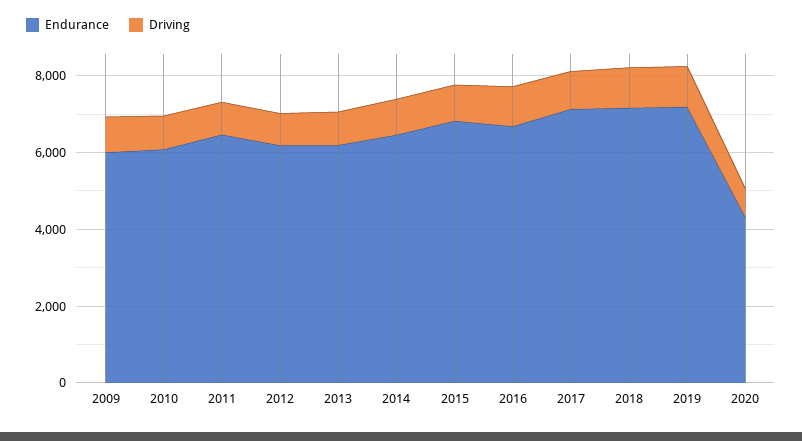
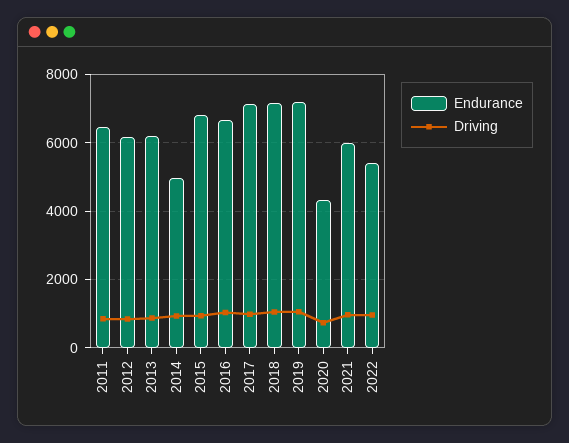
Endurance, 2009: 6000 -> none
Driving, 2009: 1000 -> none
Endurance, 2010: 6000 -> none
Driving, 2010: 1000 -> none
Endurance, 2014: 6500 -> 5000
Endurance, 2021: none -> 6000
Driving, 2021: none -> 1000
Endurance, 2022: none -> 5400
Driving, 2022: none -> 1000

